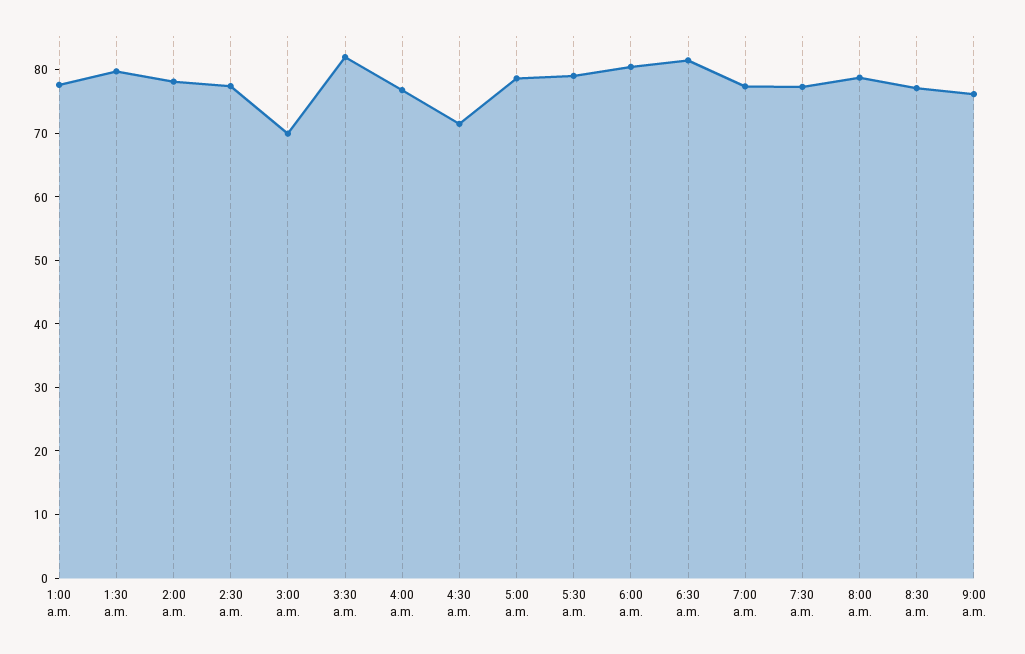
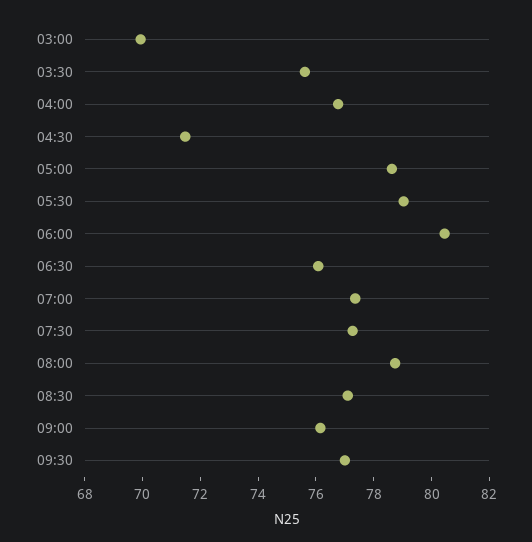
1:00 a.m.: 78 -> none
1:30 a.m.: 80 -> none
2:00 a.m.: 78 -> none
2:30 a.m.: 78 -> none
3:30 a.m.: 82 -> 75.5
6:30 a.m.: 82 -> 76
09:30: none -> 77

